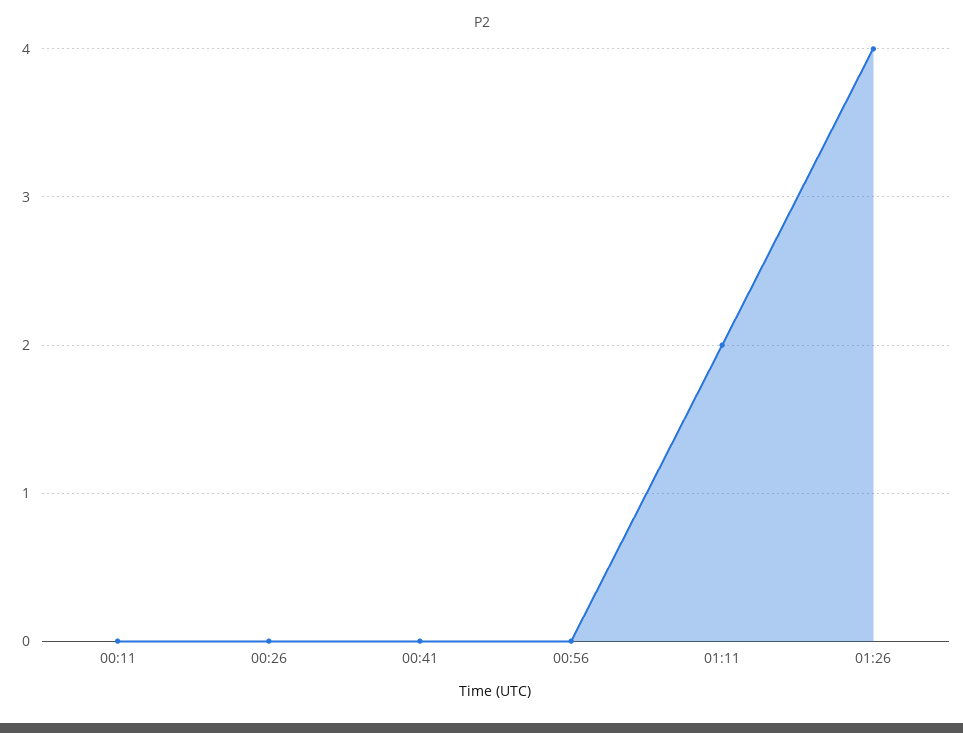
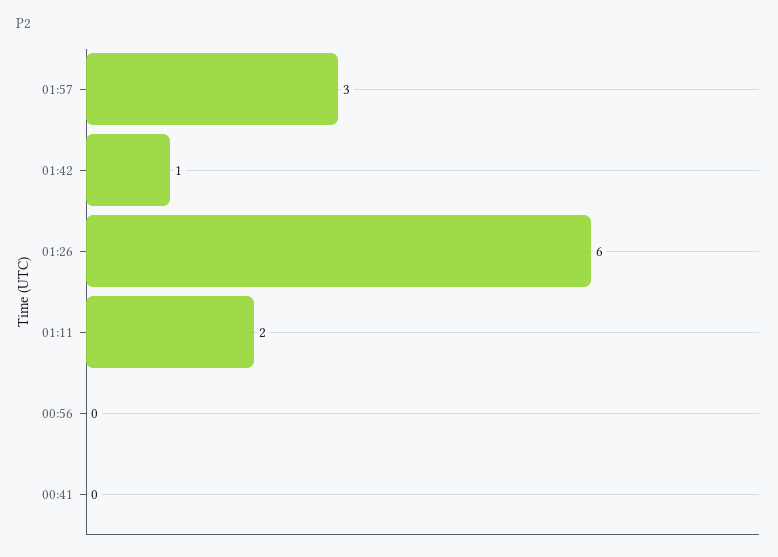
00:11: 0 -> none
00:26: 0 -> none
01:26: 4 -> 6
01:57: none -> 3
01:42: none -> 1

